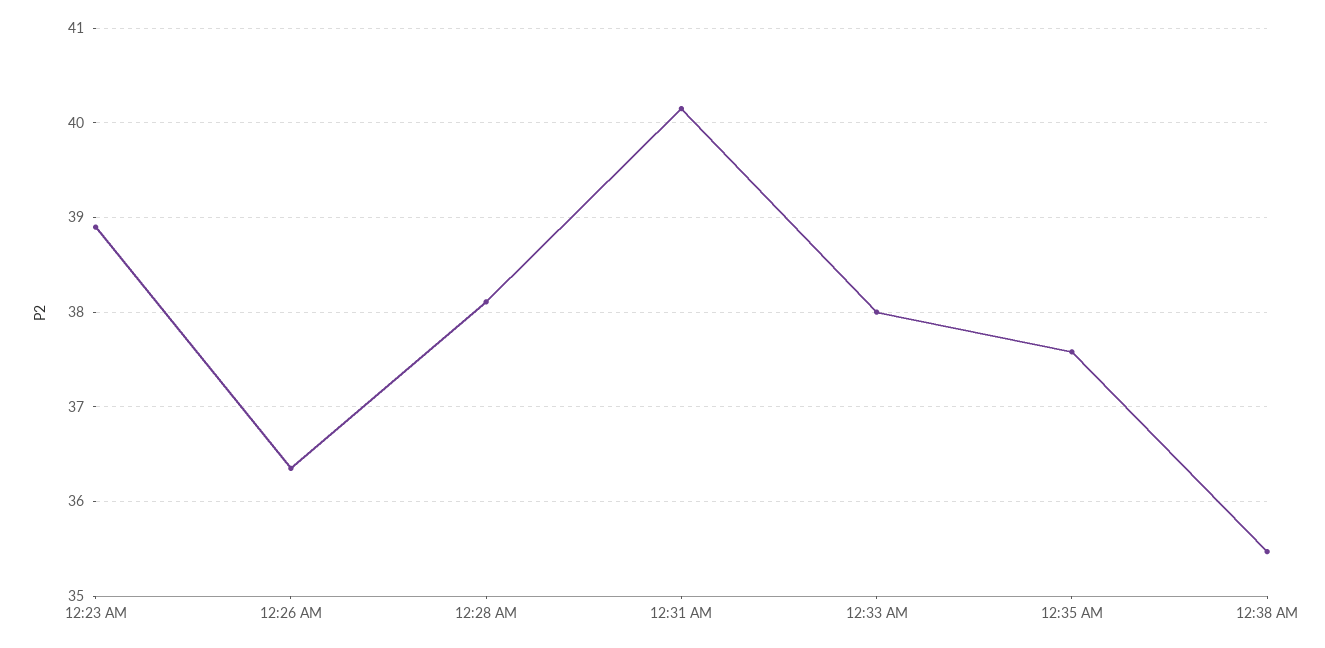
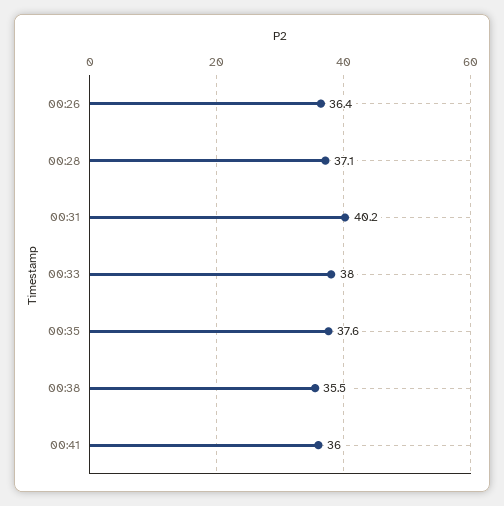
12:23 AM: 38.9 -> none
12:28 AM: 38.1 -> 37.1
00:41: none -> 36

